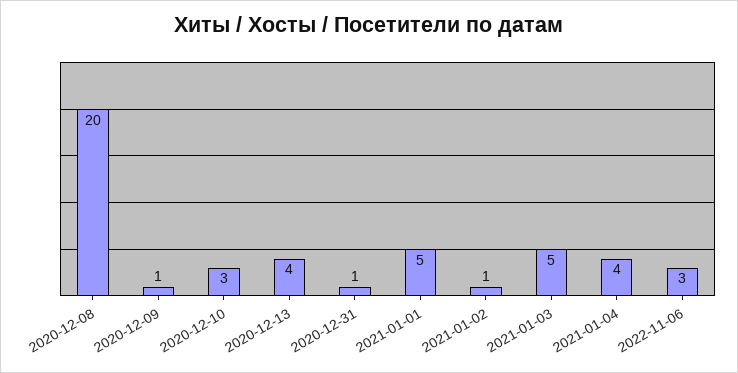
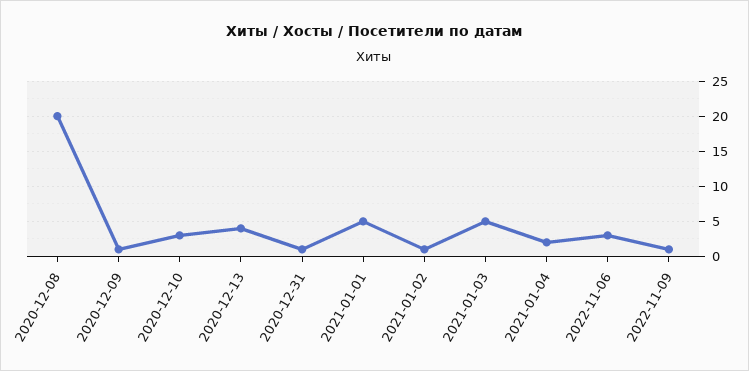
2021-01-04: 4 -> 2
2022-11-09: none -> 1

